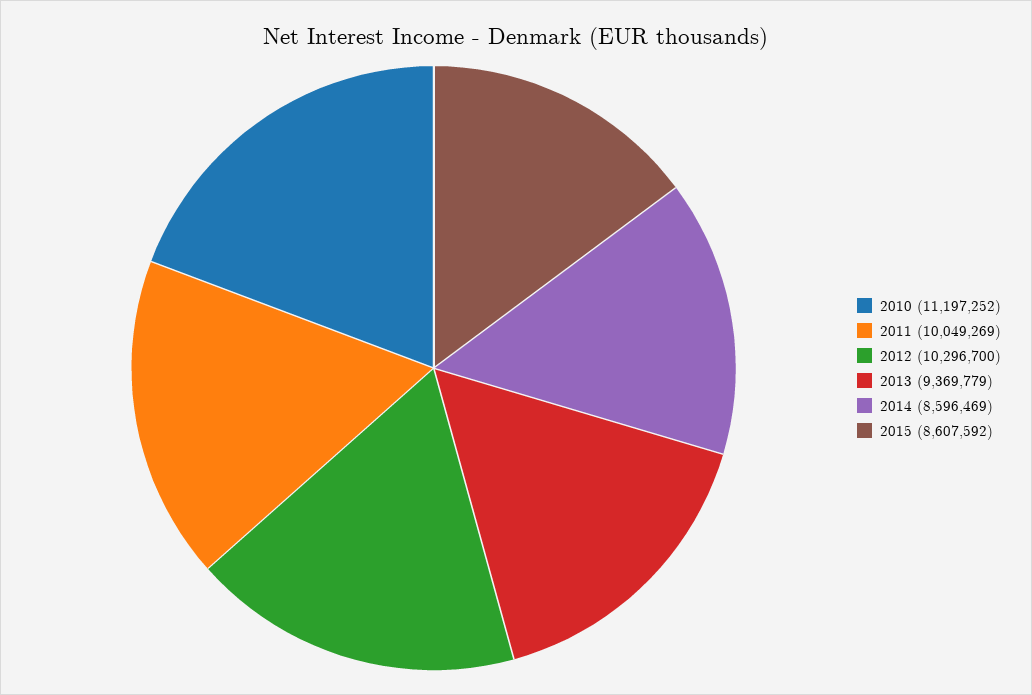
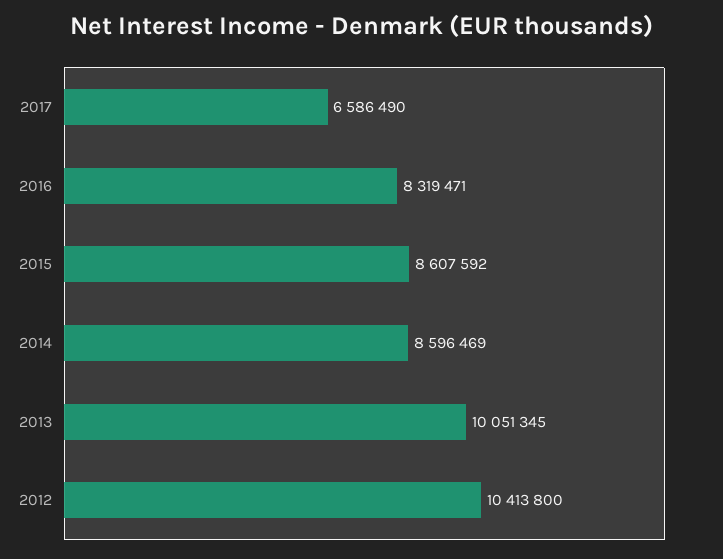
2010: 11197252 -> none
2011: 10049269 -> none
2012: 10296700 -> 10413800
2013: 9369779 -> 10051345
2017: none -> 6586490
2016: none -> 8319471

